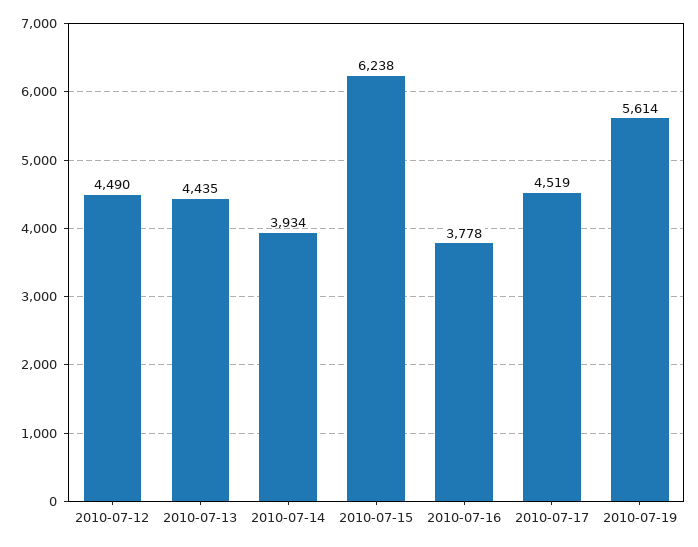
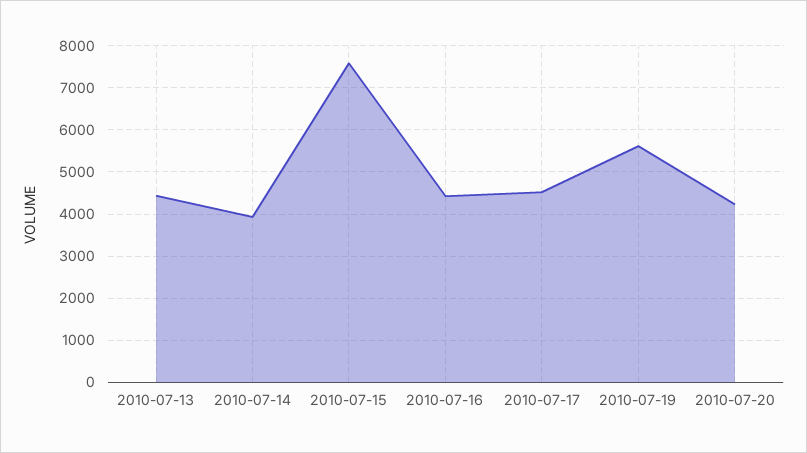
2010-07-12: 4490 -> none
2010-07-15: 6238 -> 7600
2010-07-16: 3778 -> 4400
2010-07-20: none -> 4200

